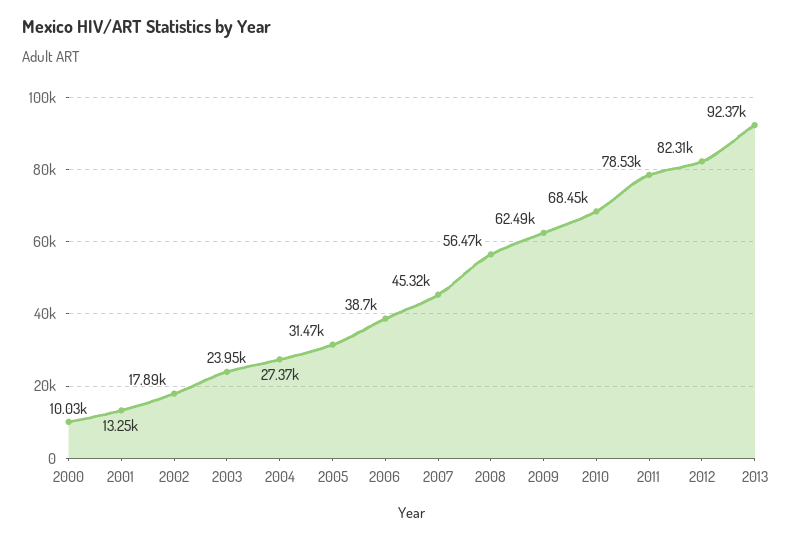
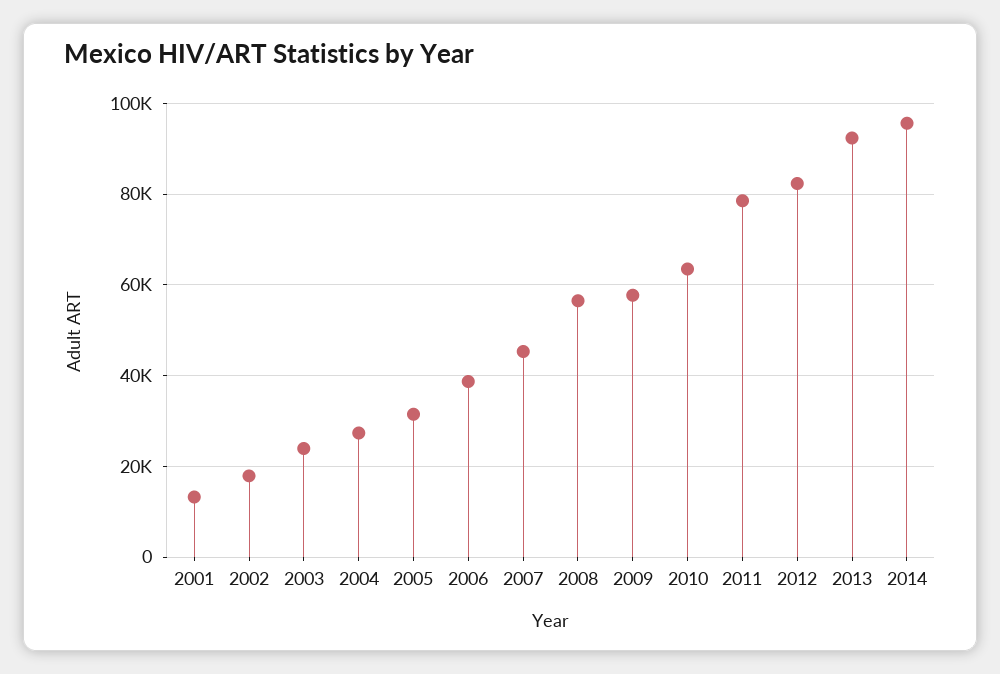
2000: 10030 -> none
2009: 62490 -> 58000
2010: 68450 -> 64000
2014: none -> 96000

